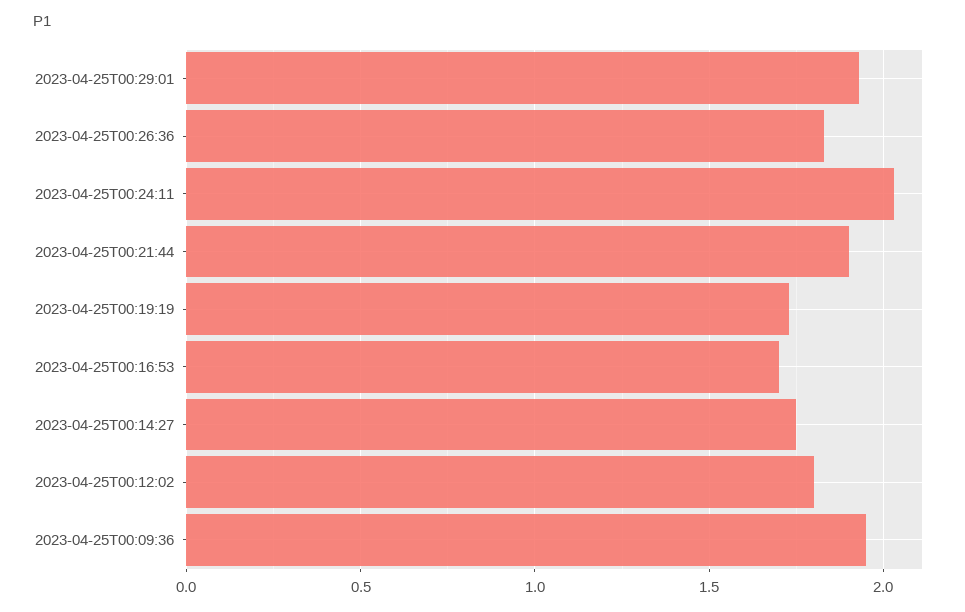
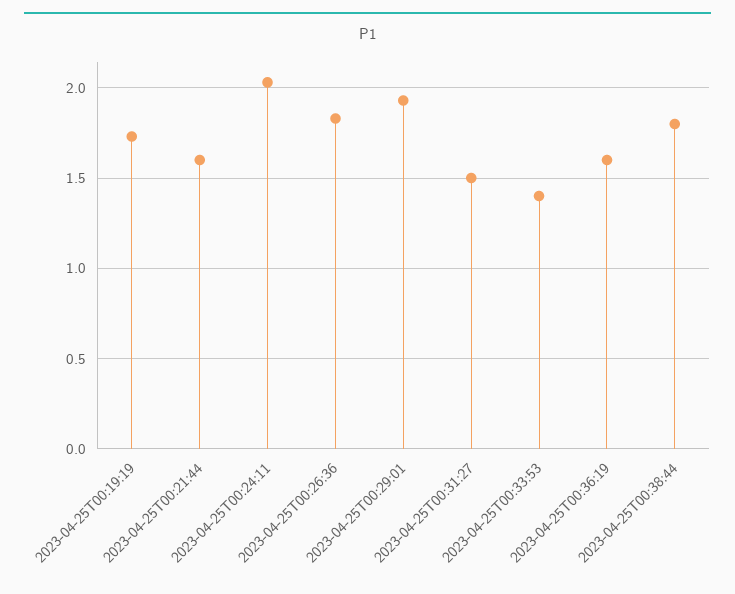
2023-04-25T00:21:44: 1.9 -> 1.6
2023-04-25T00:16:53: 1.7 -> none
2023-04-25T00:14:27: 1.75 -> none
2023-04-25T00:12:02: 1.8 -> none
2023-04-25T00:09:36: 1.95 -> none
2023-04-25T00:31:27: none -> 1.5
2023-04-25T00:33:53: none -> 1.4
2023-04-25T00:36:19: none -> 1.6
2023-04-25T00:38:44: none -> 1.8

